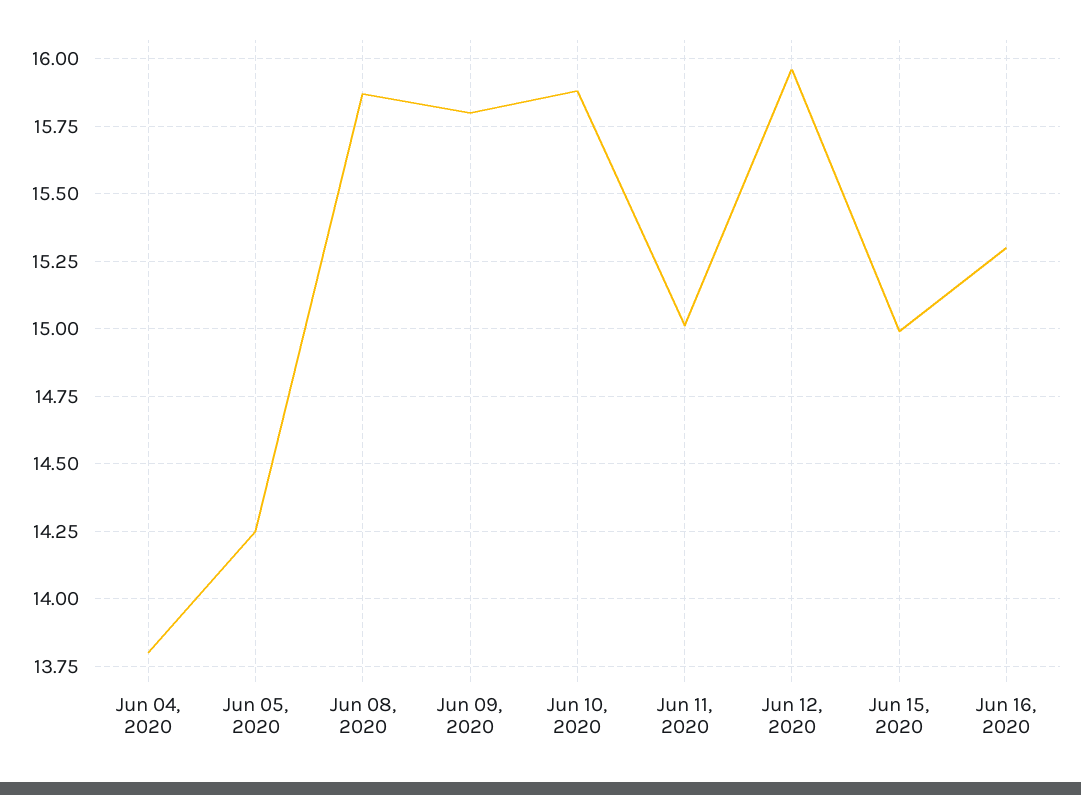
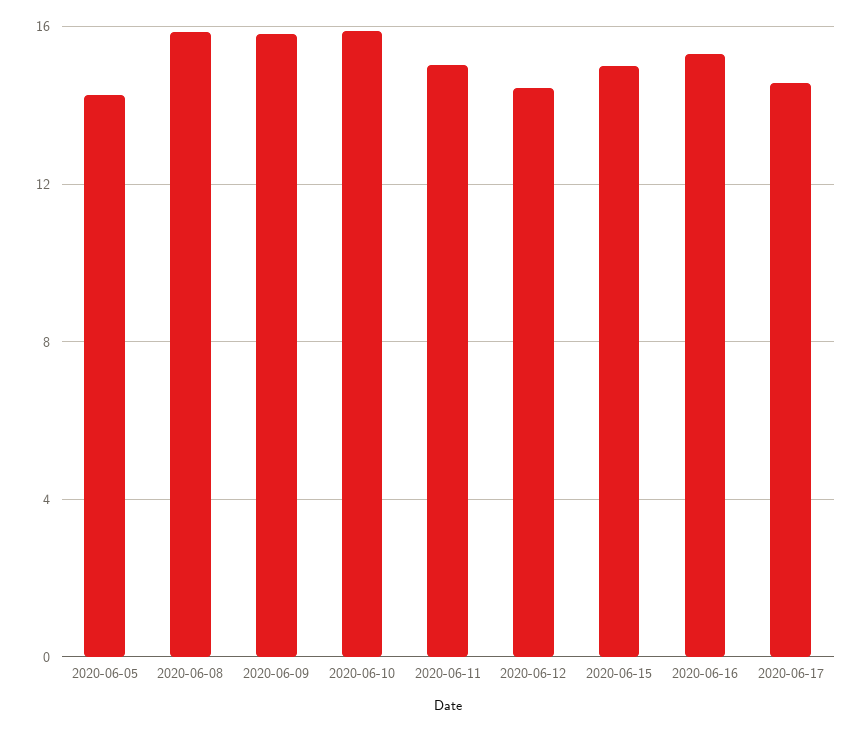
Jun 04, 2020: 13.8 -> none
Jun 12, 2020: 15.95 -> 14.5
2020-06-17: none -> 14.5

